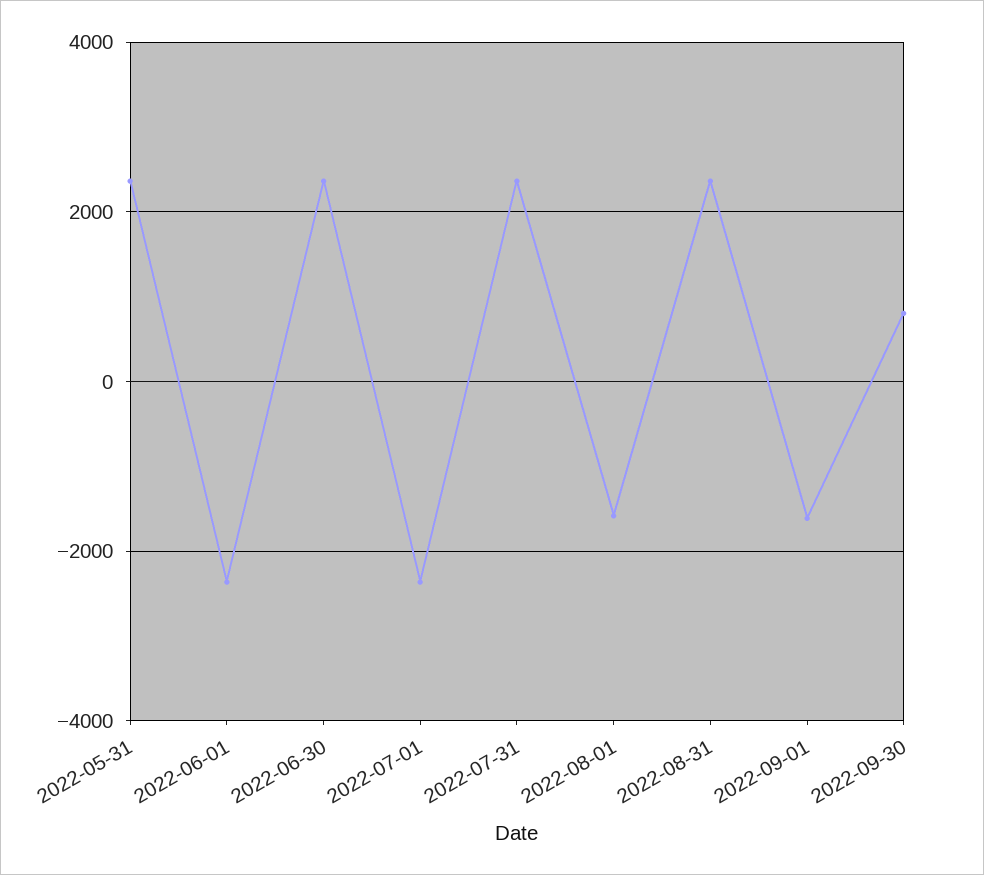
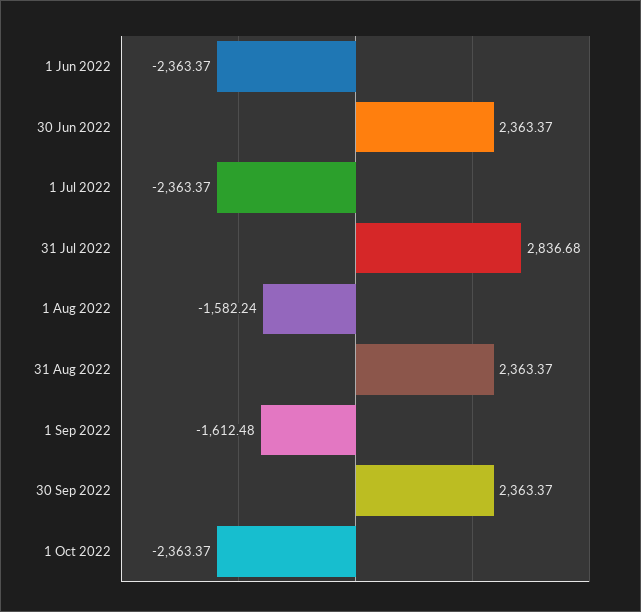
2022-05-31: 2400 -> none
2022-07-31: 2400 -> 2836.68
2022-09-30: 800 -> 2363.37
1 Oct 2022: none -> -2363.37

